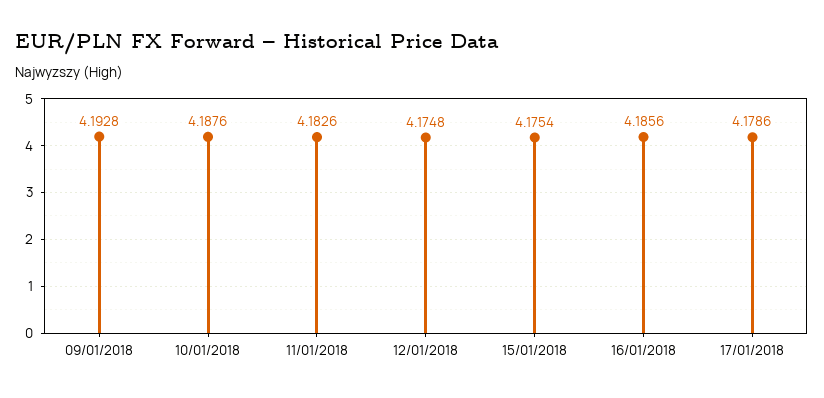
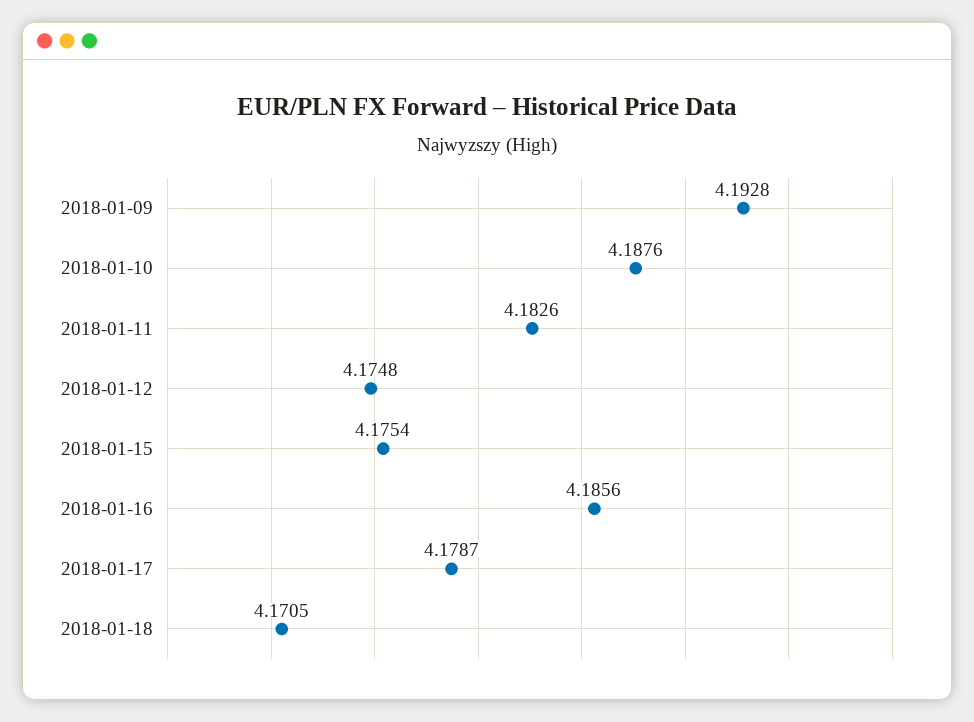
17/01/2018: 4.1786 -> 4.1787
2018-01-18: none -> 4.1705

